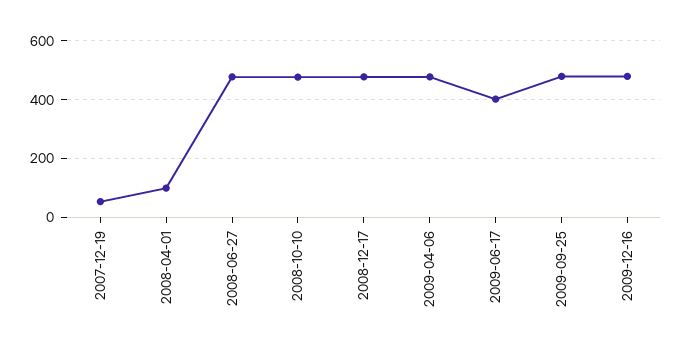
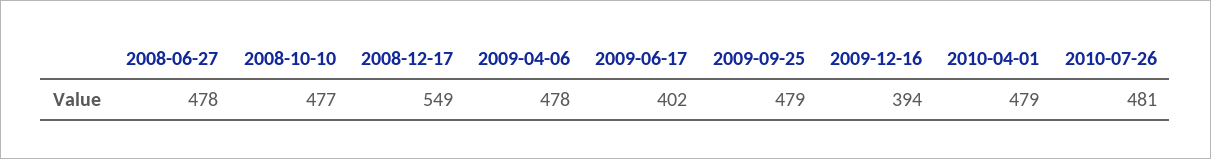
2007-12-19: 50 -> none
2008-04-01: 100 -> none
2008-12-17: 475 -> 549
2009-12-16: 475 -> 394
2010-04-01: none -> 479
2010-07-26: none -> 481

